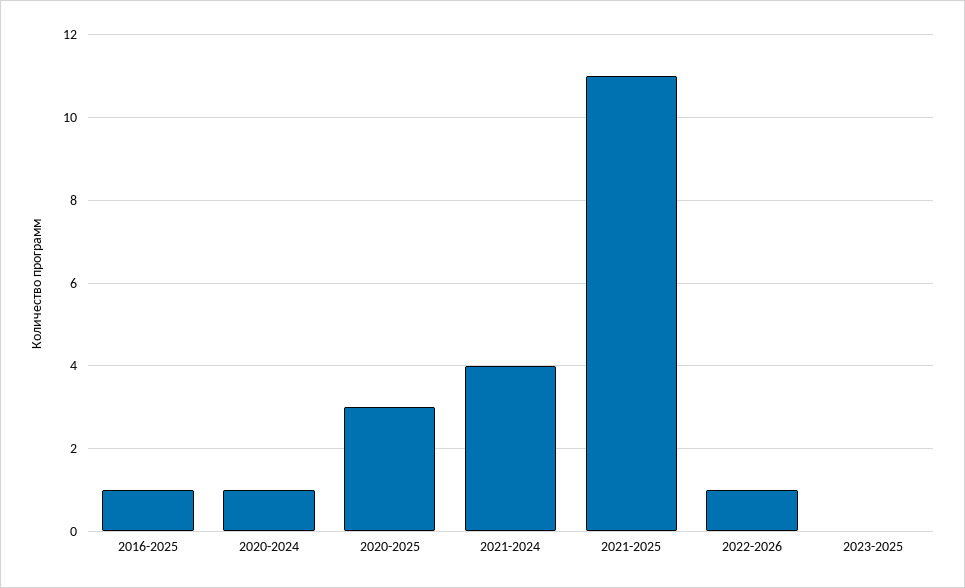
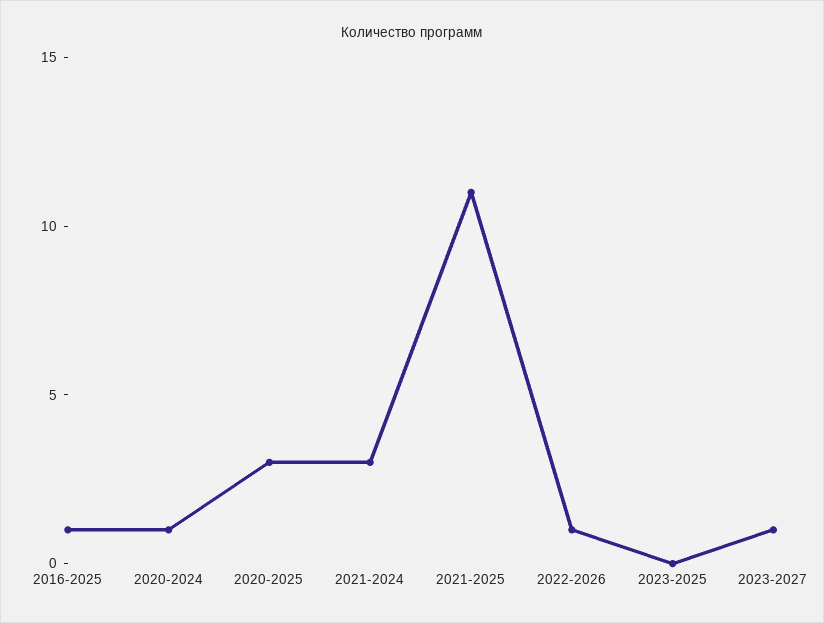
2021-2024: 4 -> 3
2023-2027: none -> 1

